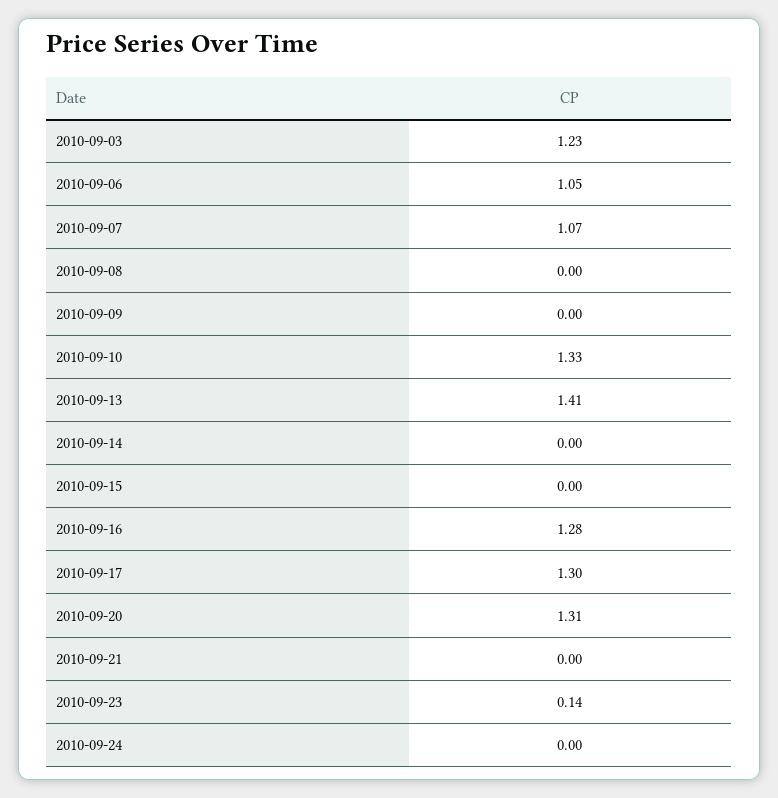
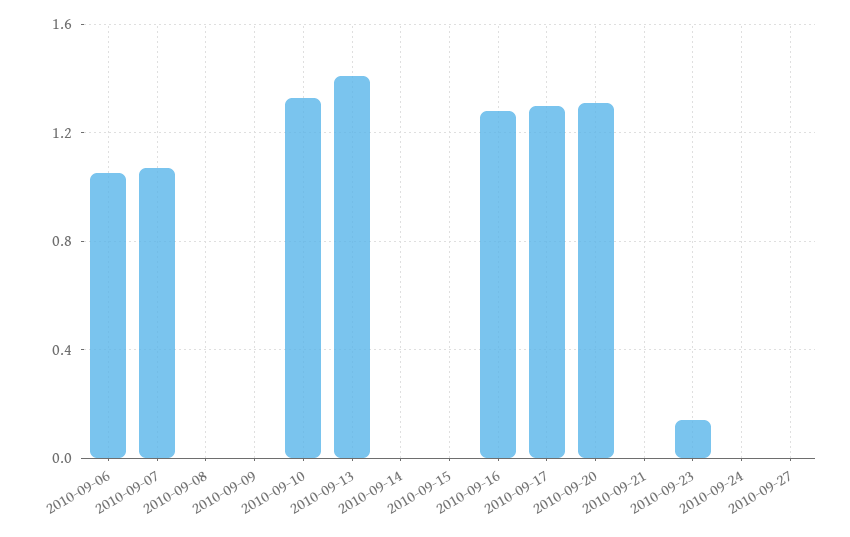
2010-09-03: 1.23 -> none
2010-09-27: none -> 0

